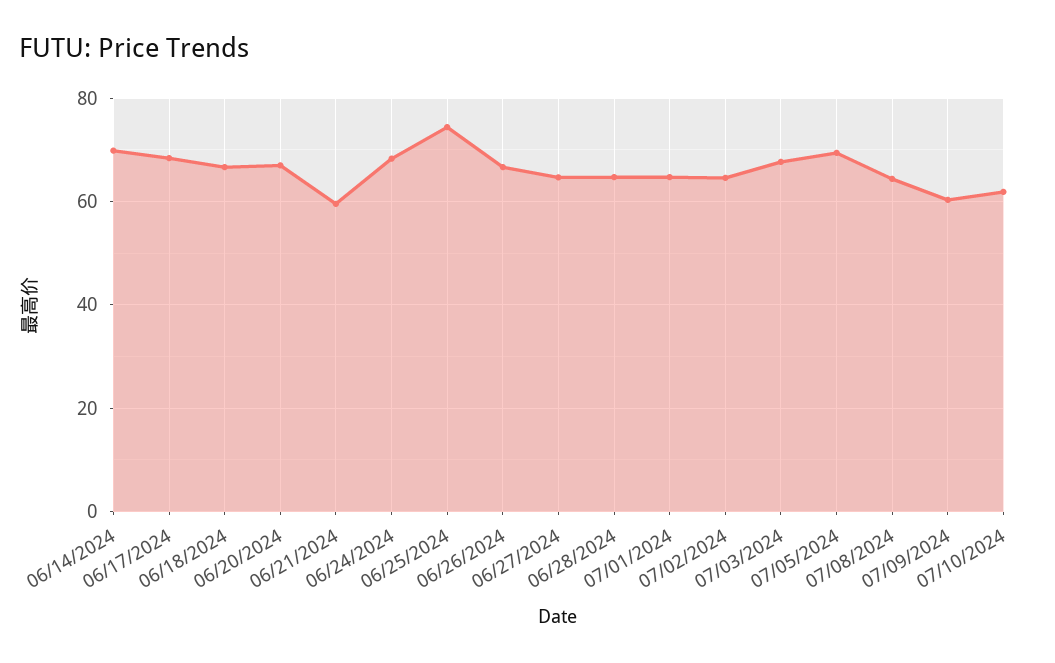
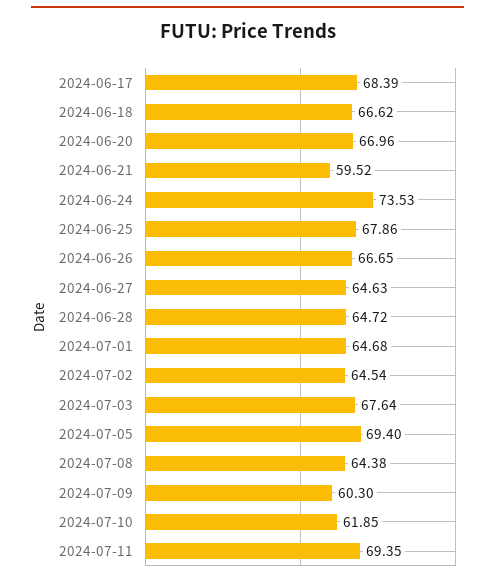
06/14/2024: 70 -> none
06/24/2024: 68 -> 73.53
06/25/2024: 74 -> 67.86
2024-07-11: none -> 69.35

